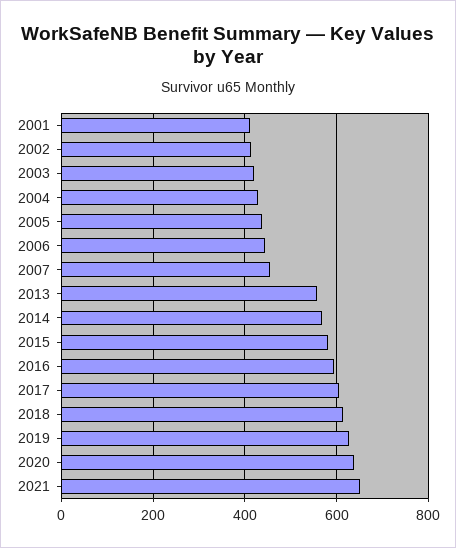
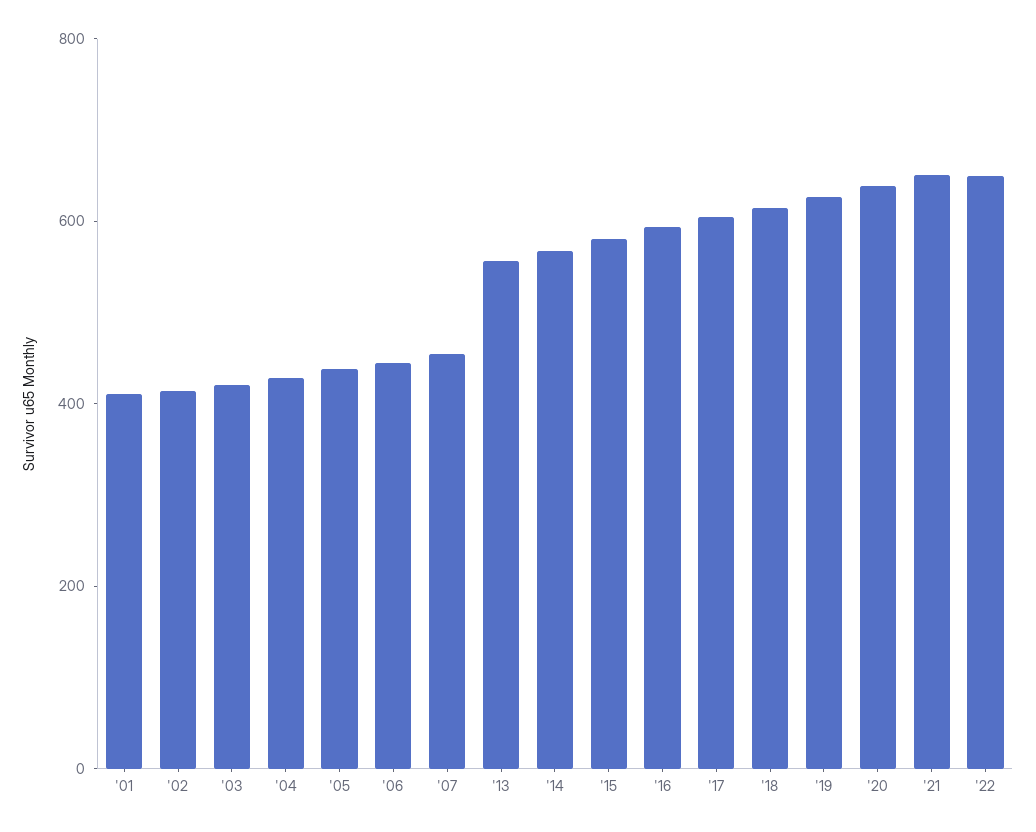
'22: none -> 650

